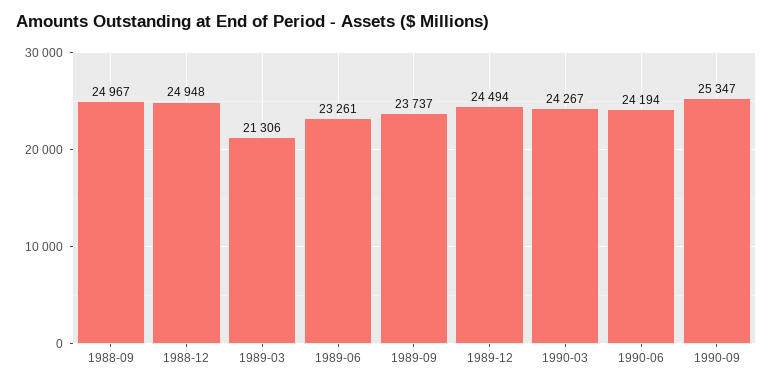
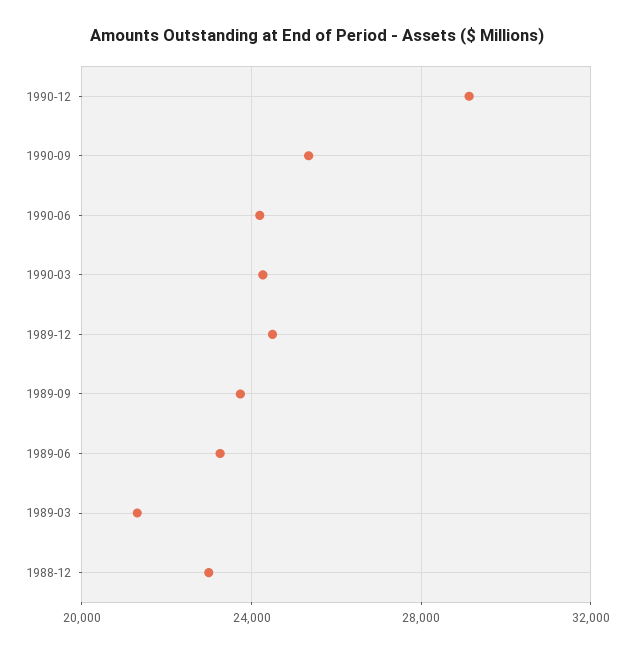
1988-09: 24967 -> none
1988-12: 24948 -> 23000
1990-12: none -> 29000

